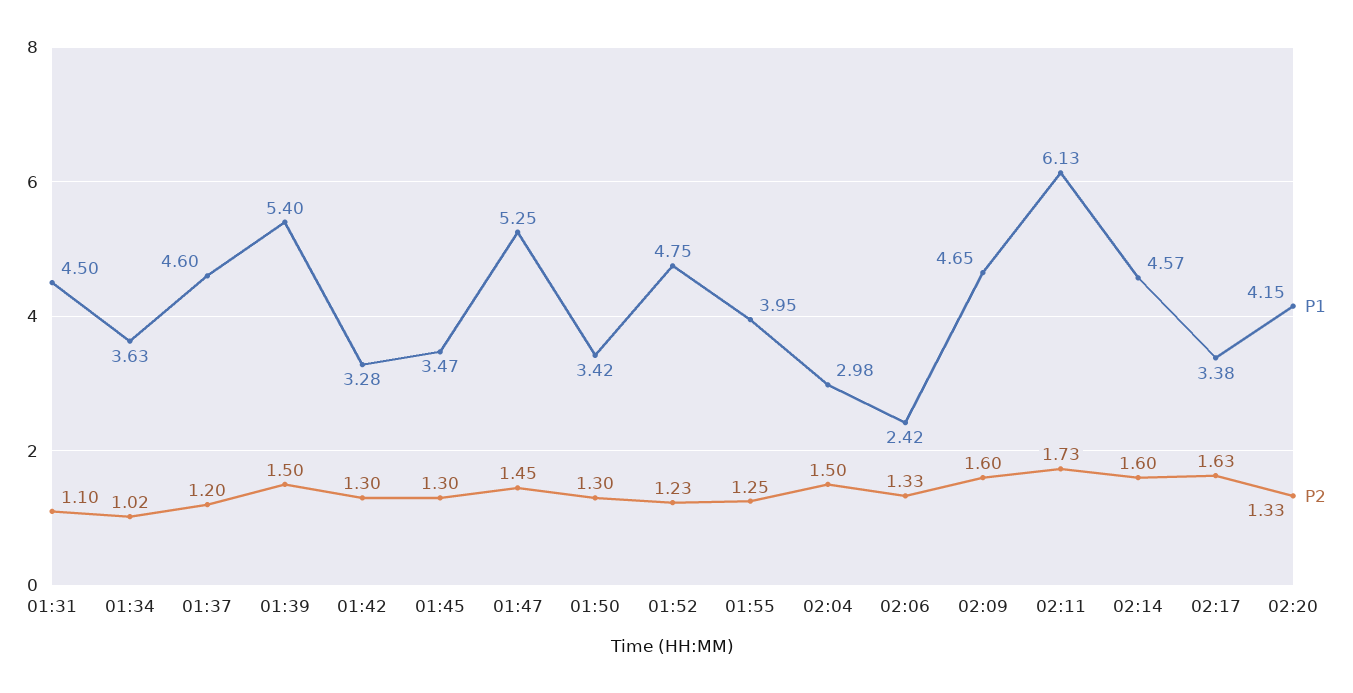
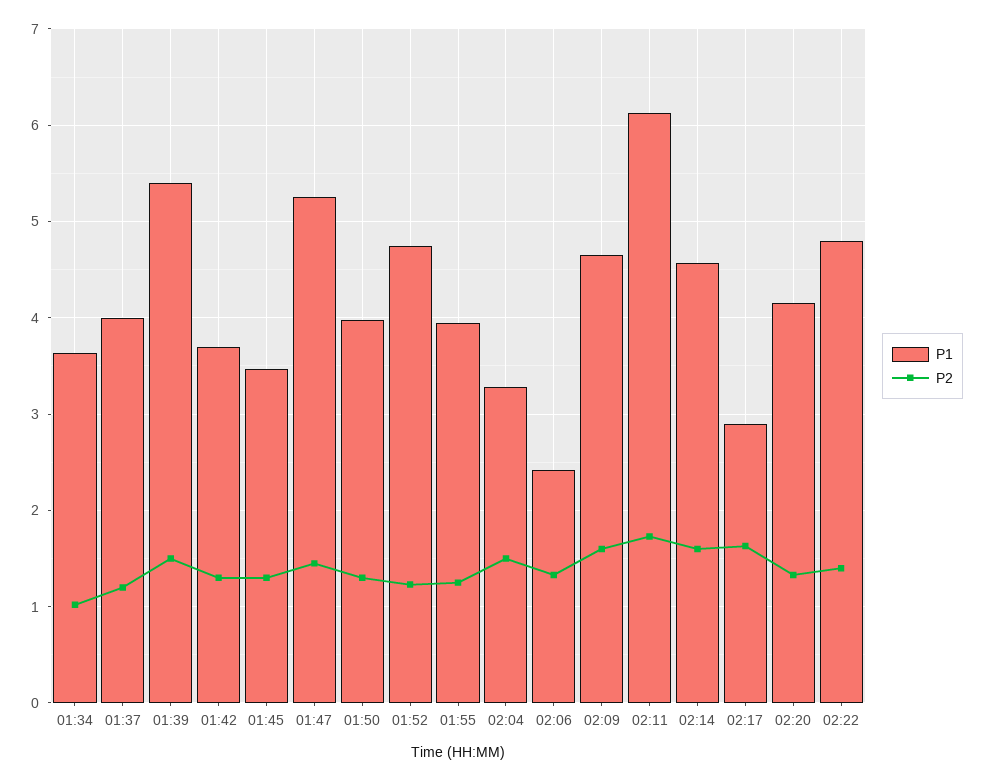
P1, 01:31: 4.5 -> none
P2, 01:31: 1.1 -> none
P1, 01:37: 4.6 -> 4
P1, 01:42: 3.28 -> 3.7
P1, 01:50: 3.42 -> 4
P1, 02:04: 2.98 -> 3.3
P1, 02:17: 3.38 -> 2.9
P1, 02:22: none -> 4.8
P2, 02:22: none -> 1.4

